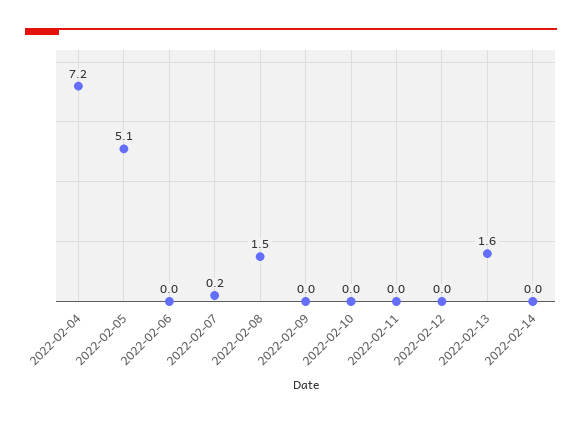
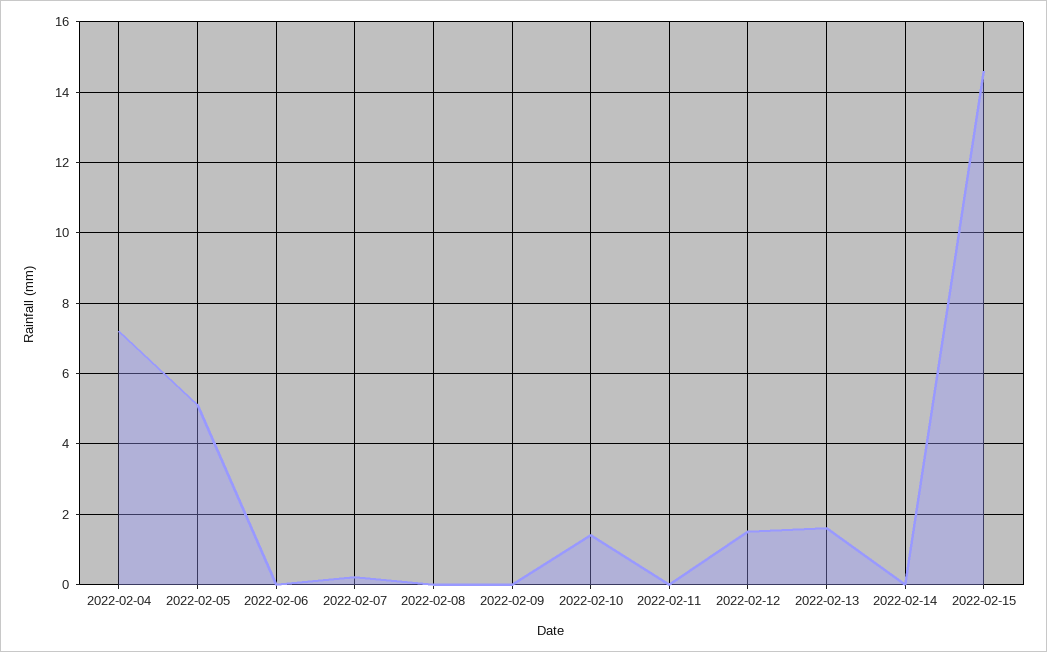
2022-02-08: 1.5 -> 0
2022-02-10: 0 -> 1.5
2022-02-12: 0 -> 1.5
2022-02-15: none -> 14.5

